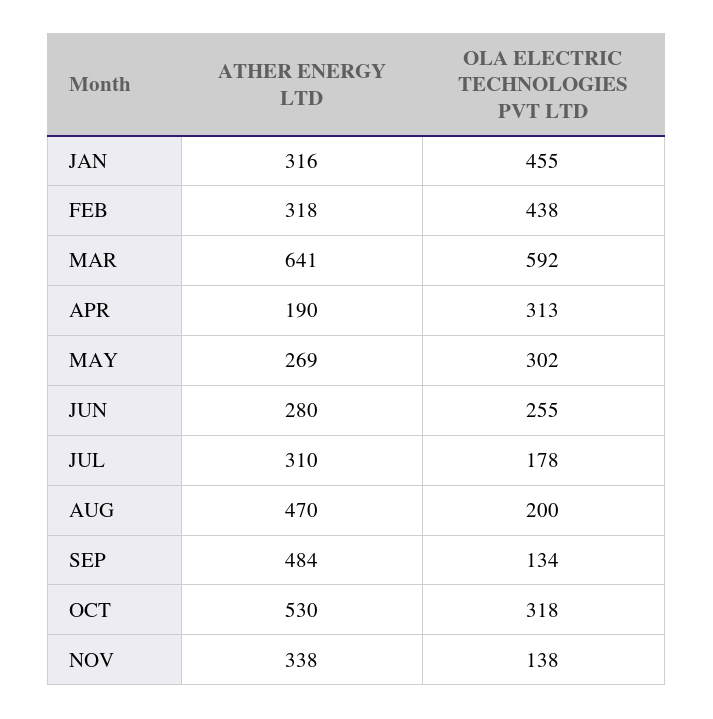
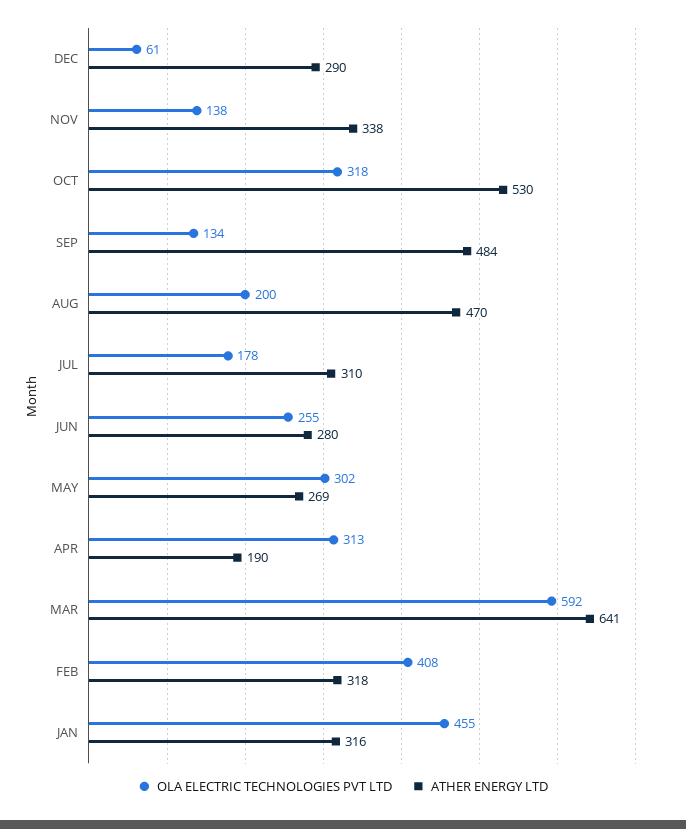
OLA ELECTRIC TECHNOLOGIES PVT LTD, FEB: 438 -> 408
OLA ELECTRIC TECHNOLOGIES PVT LTD, DEC: none -> 61
ATHER ENERGY LTD, DEC: none -> 290

